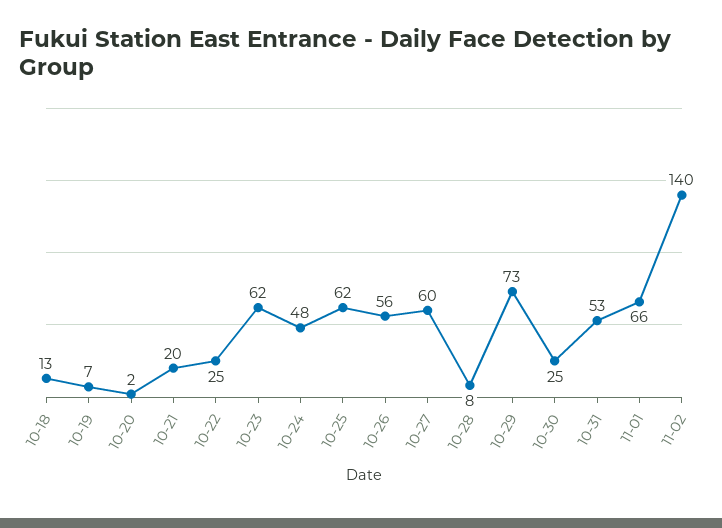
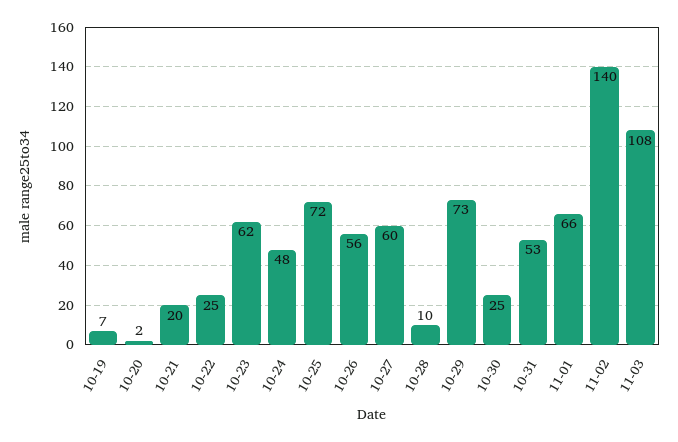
10-18: 13 -> none
10-25: 62 -> 72
10-28: 8 -> 10
11-03: none -> 108

